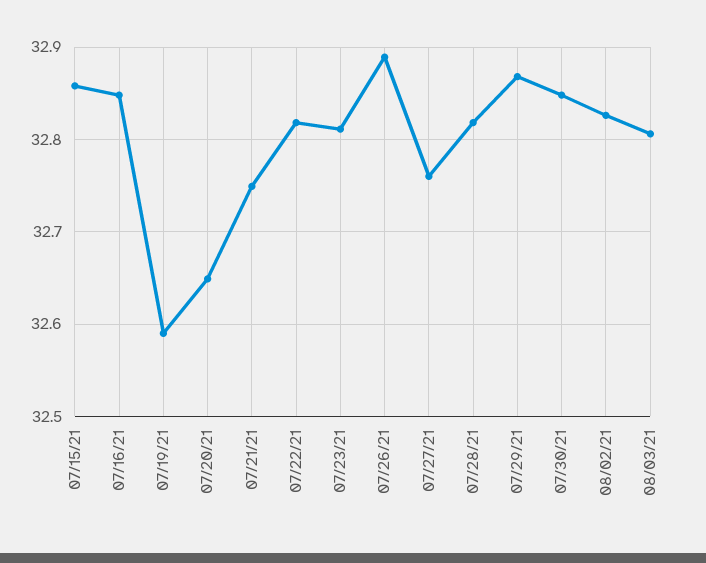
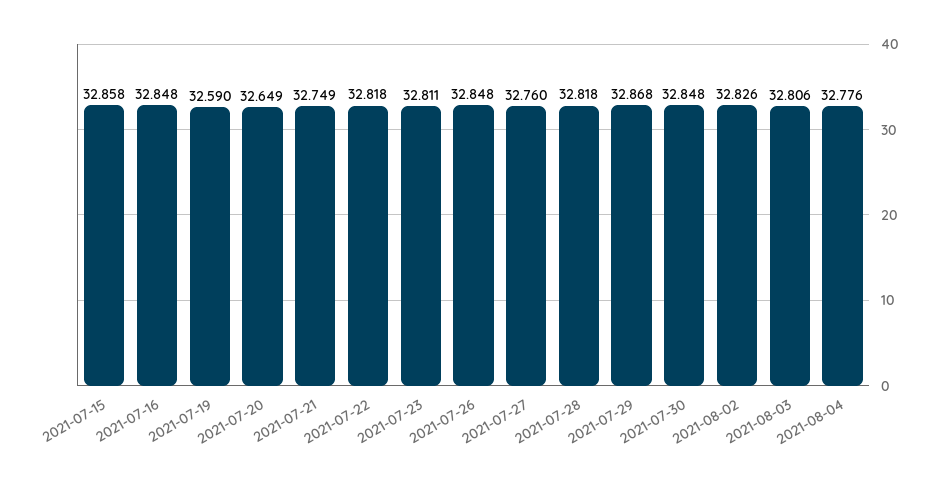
07/26/21: 32.89 -> 32.848
2021-08-04: none -> 32.776

